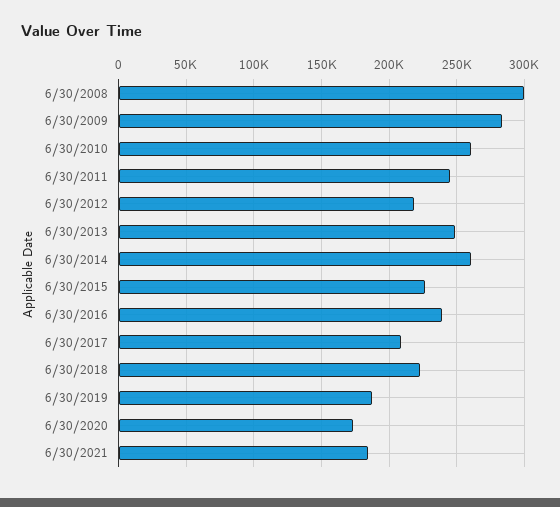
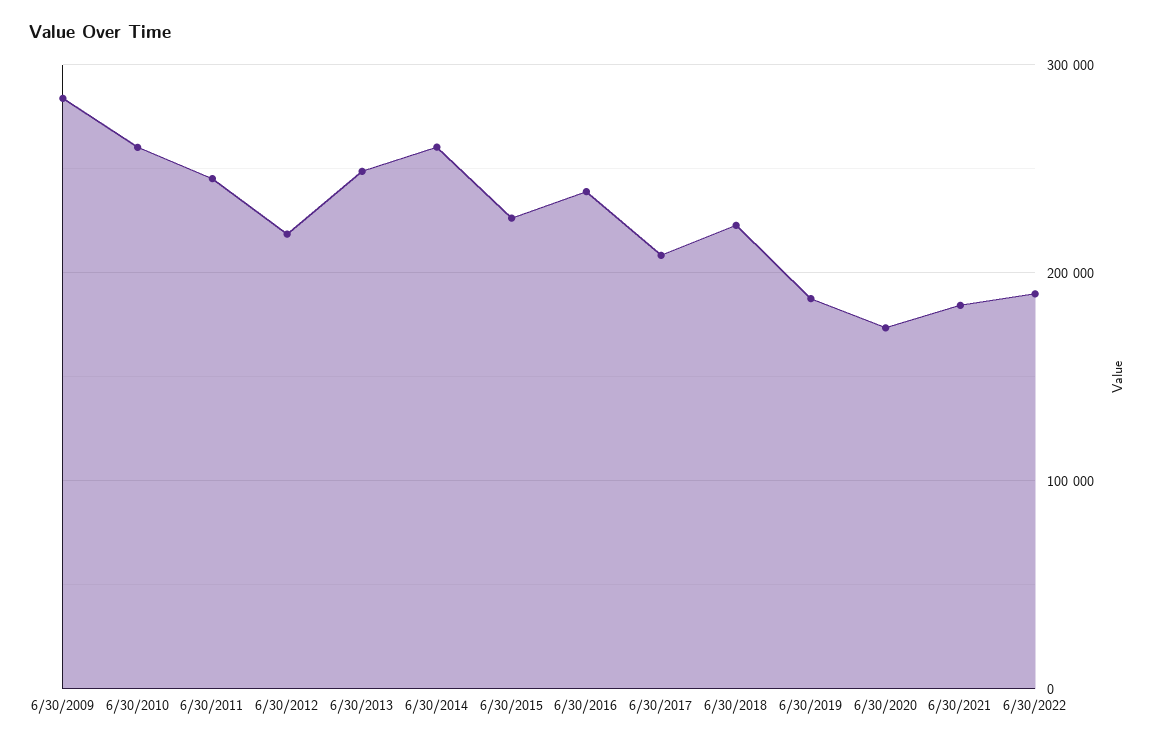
6/30/2008: 300000 -> none
6/30/2022: none -> 190000

